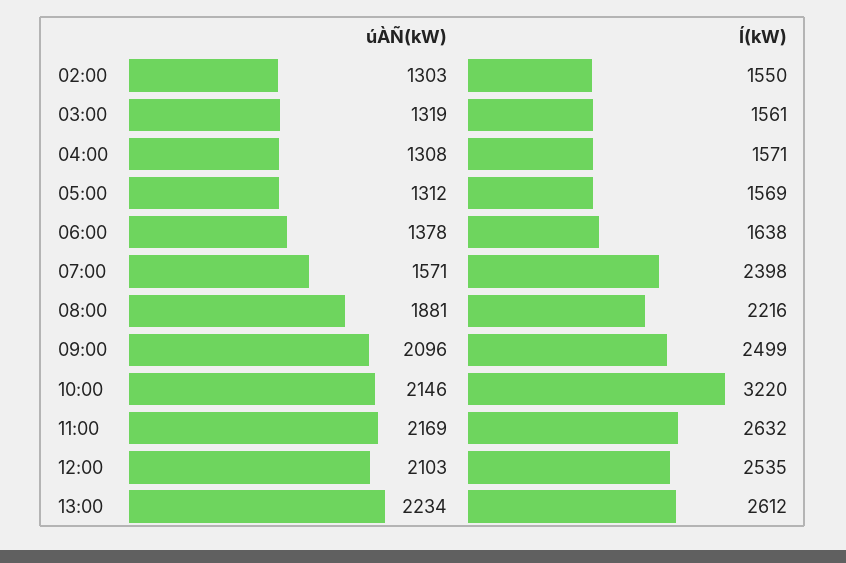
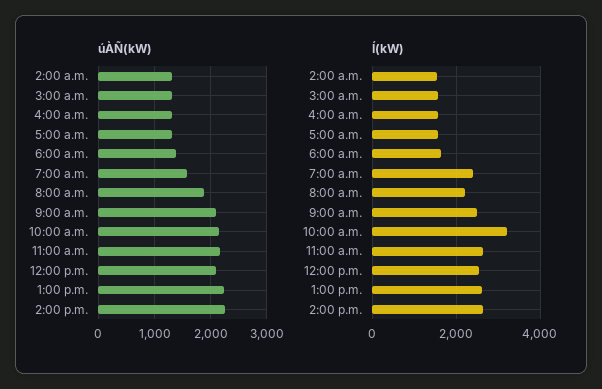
úÀÑ(kW), 2:00 p.m.: none -> 2200
Í(kW), 2:00 p.m.: none -> 2600

